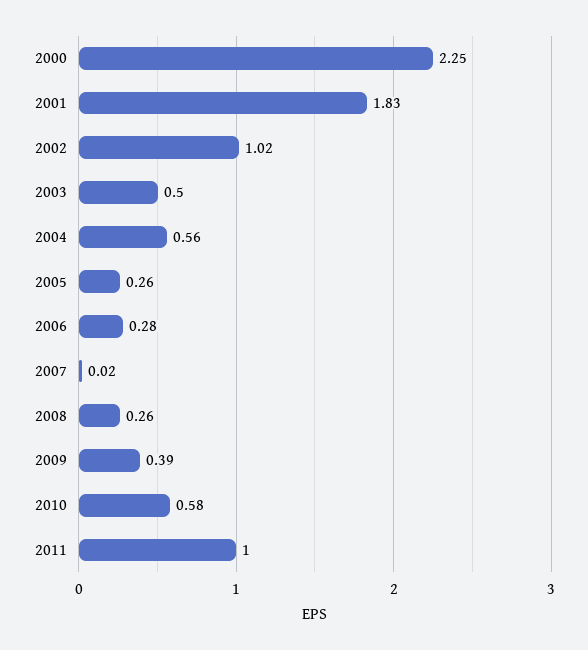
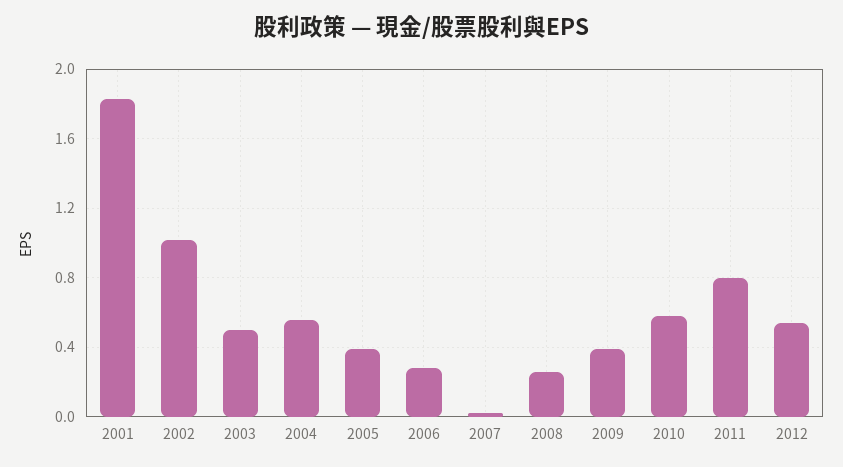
2000: 2.25 -> none
2005: 0.26 -> 0.4
2011: 1 -> 0.8
2012: none -> 0.55

